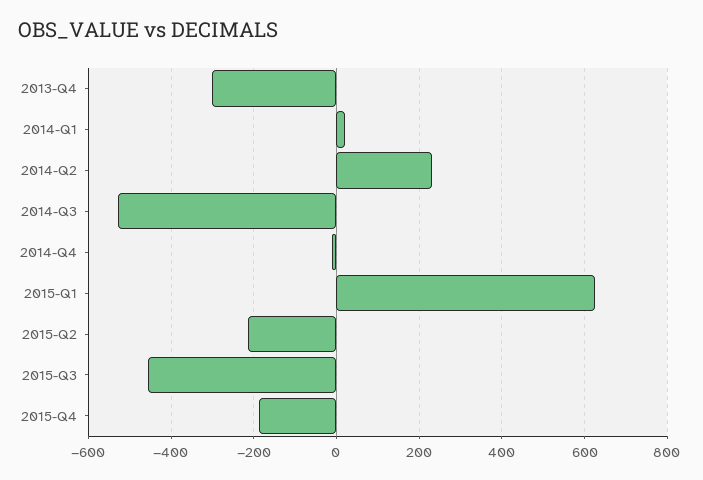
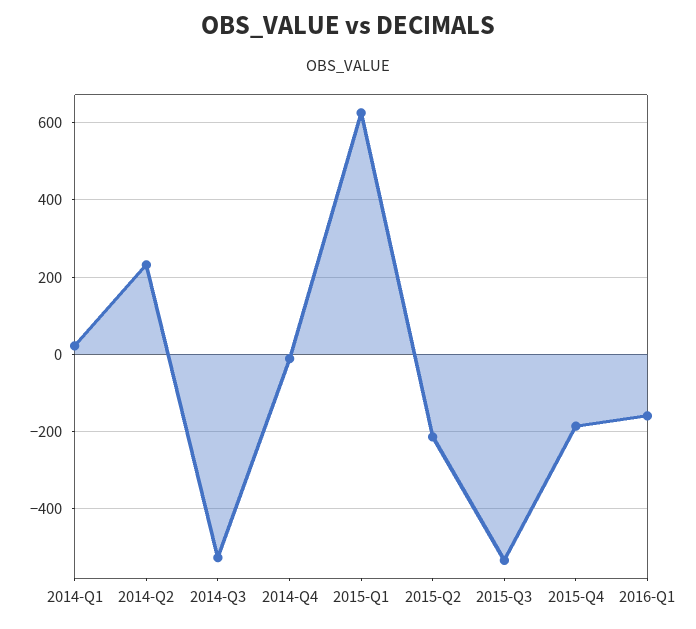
2013-Q4: -300 -> none
2015-Q3: -460 -> -540
2016-Q1: none -> -160

